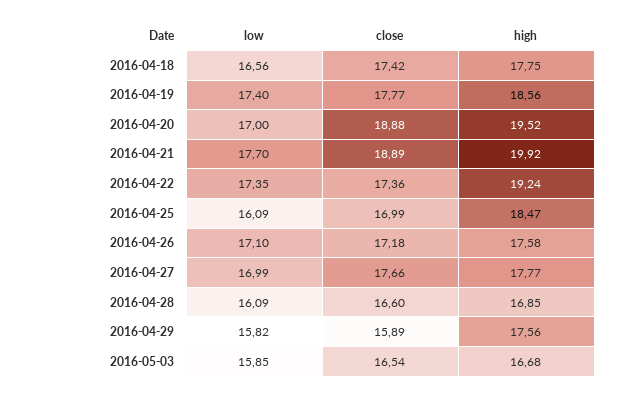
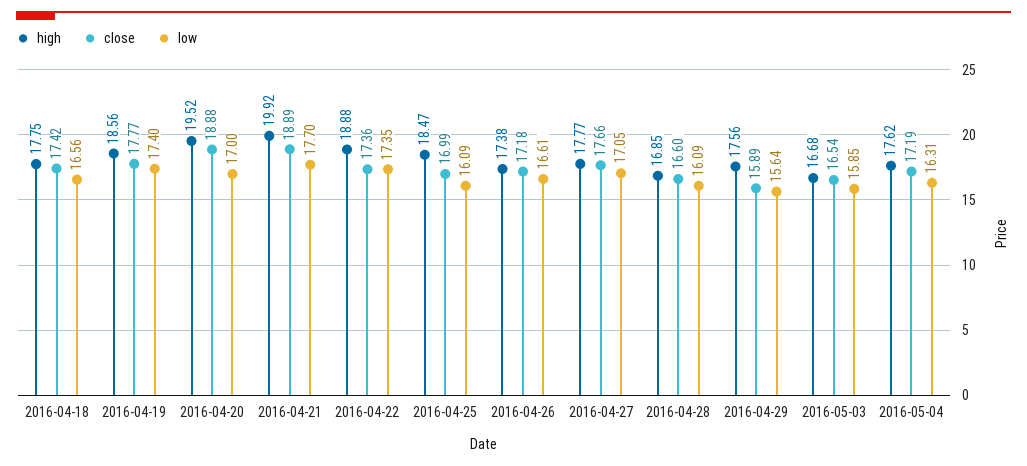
high, 2016-04-22: 19.24 -> 18.88
low, 2016-04-26: 17.1 -> 16.61
high, 2016-04-26: 17.58 -> 17.38
low, 2016-04-27: 16.99 -> 17.05
low, 2016-04-29: 15.82 -> 15.64
high, 2016-05-04: none -> 17.62
close, 2016-05-04: none -> 17.19
low, 2016-05-04: none -> 16.31

